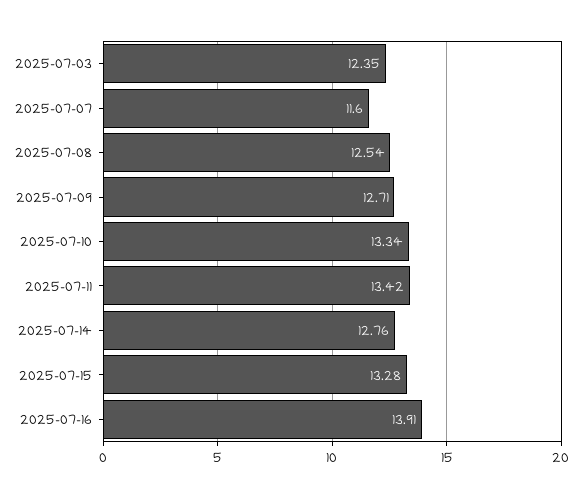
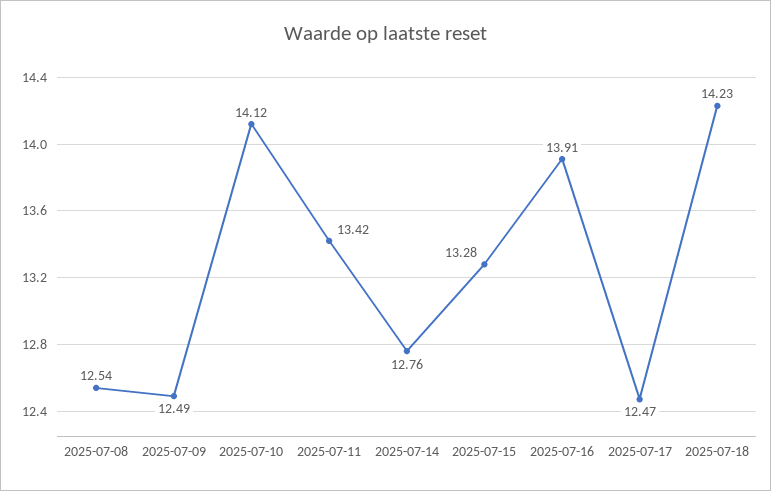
2025-07-03: 12.35 -> none
2025-07-07: 11.6 -> none
2025-07-09: 12.71 -> 12.49
2025-07-10: 13.34 -> 14.12
2025-07-17: none -> 12.47
2025-07-18: none -> 14.23

